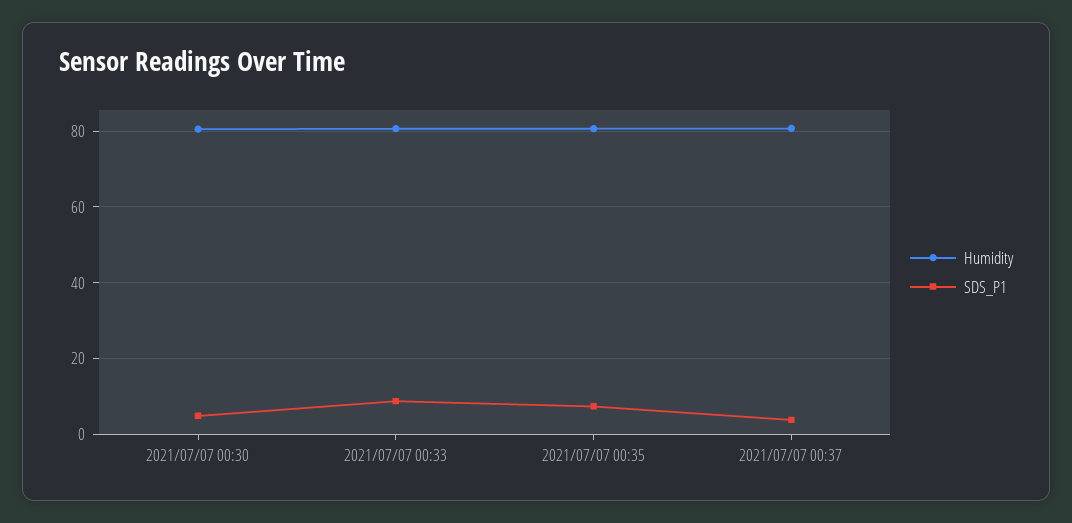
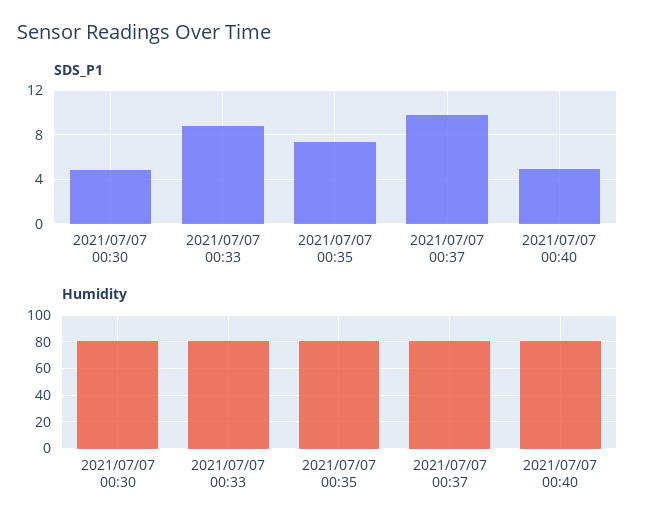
SDS_P1, 2021/07/07 00:37: 4 -> 10
SDS_P1, 2021/07/07 00:40: none -> 5
Humidity, 2021/07/07 00:40: none -> 80

